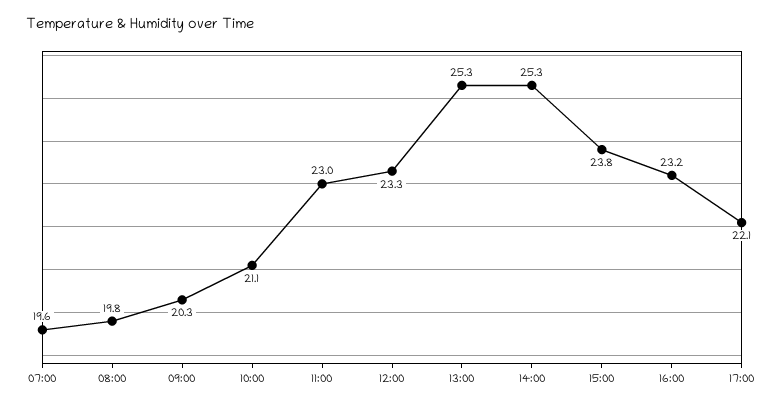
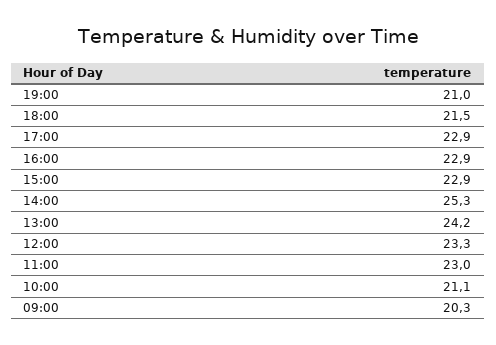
07:00: 19.6 -> none
08:00: 19.8 -> none
13:00: 25.3 -> 24.2
15:00: 23.8 -> 22.9
16:00: 23.2 -> 22.9
17:00: 22.1 -> 22.9
19:00: none -> 21
18:00: none -> 21.5

